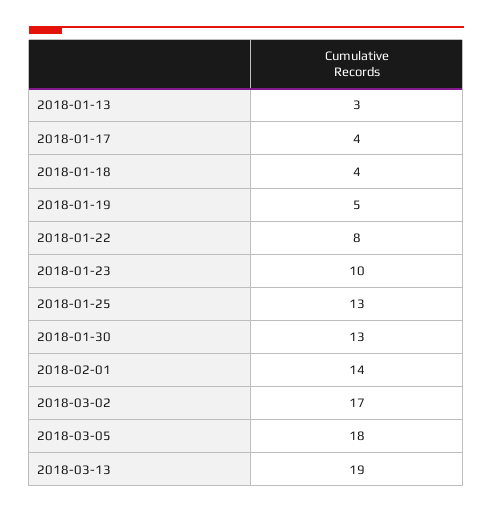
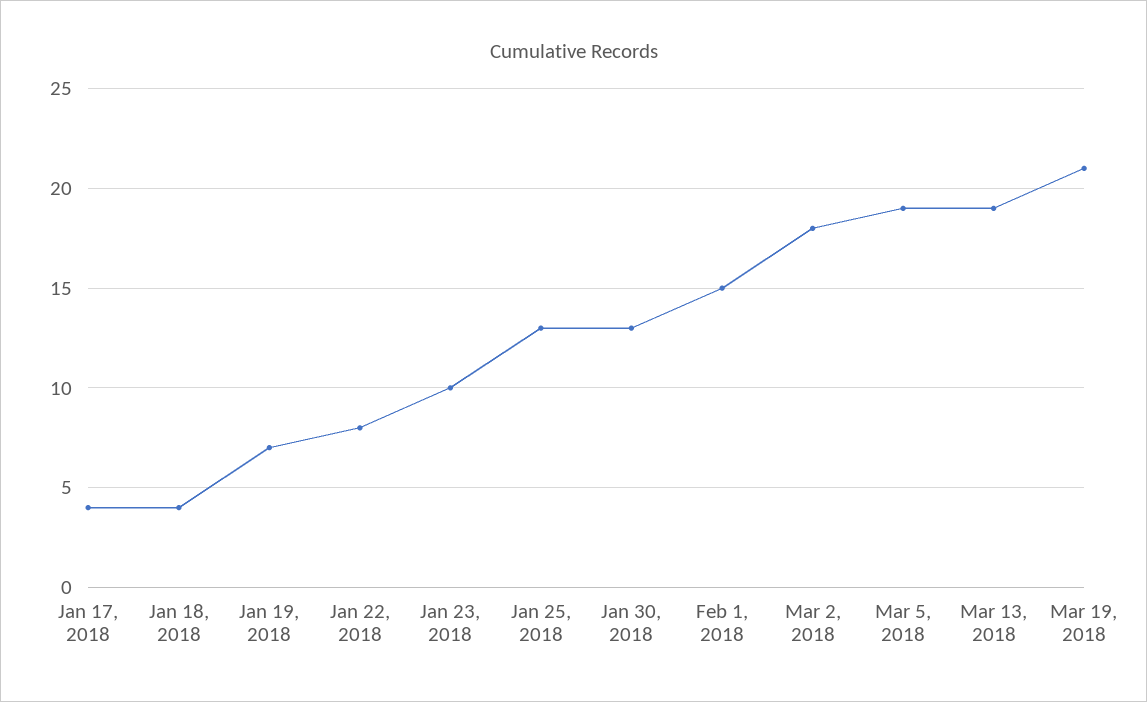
2018-01-13: 3 -> none
2018-01-19: 5 -> 7
2018-02-01: 14 -> 15
2018-03-02: 17 -> 18
2018-03-05: 18 -> 19
Mar 19, 2018: none -> 21

